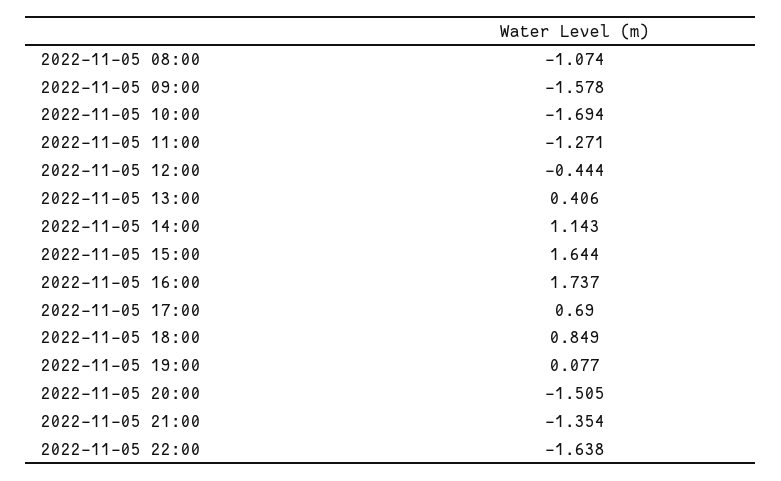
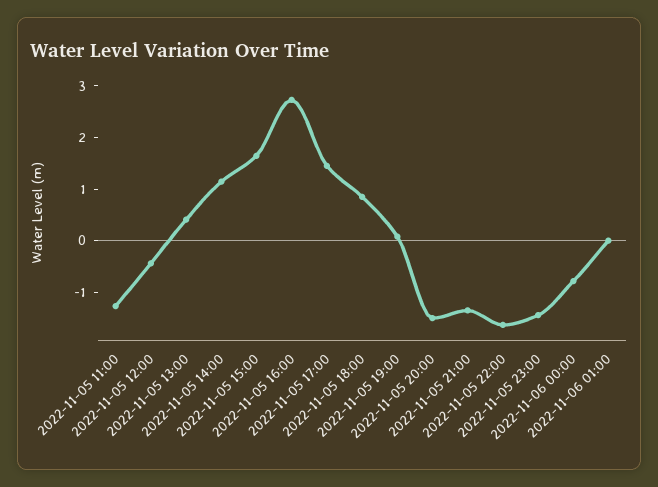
2022-11-05 08:00: -1.074 -> none
2022-11-05 09:00: -1.578 -> none
2022-11-05 10:00: -1.694 -> none
2022-11-05 16:00: 1.737 -> 2.8
2022-11-05 17:00: 0.69 -> 1.4
2022-11-05 23:00: none -> -1.4
2022-11-06 00:00: none -> -0.8
2022-11-06 01:00: none -> 0

